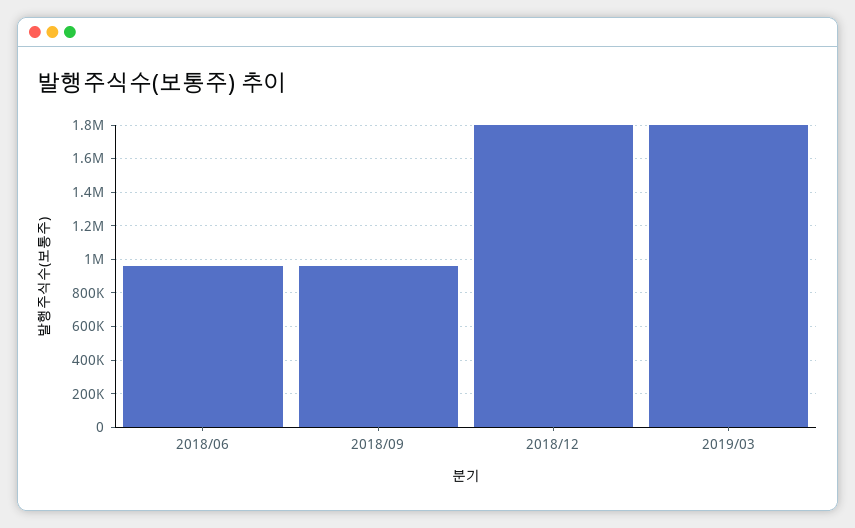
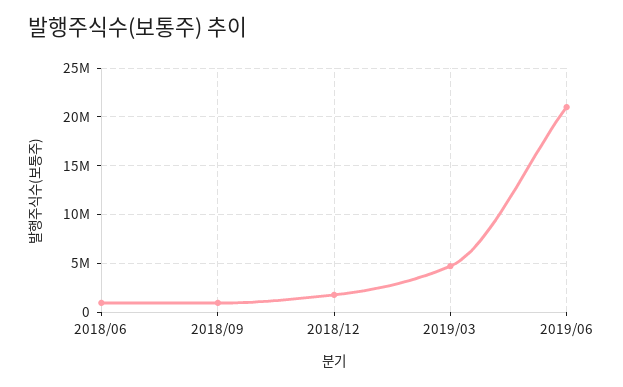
2019/03: 1800000 -> 5000000
2019/06: none -> 21000000

